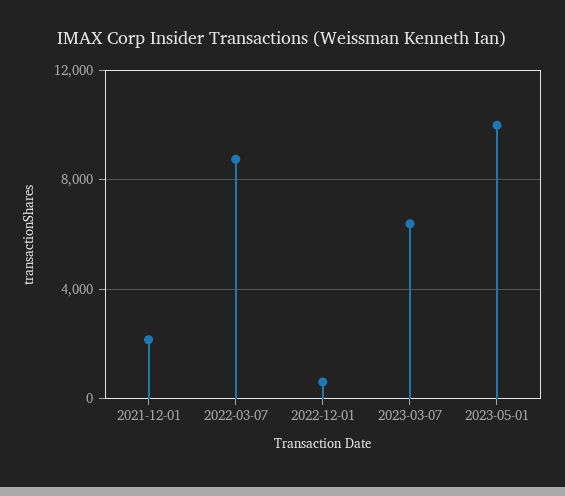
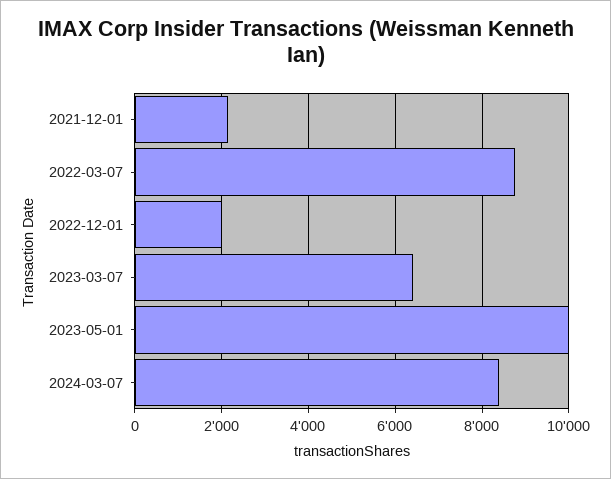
2022-12-01: 500 -> 2000
2024-03-07: none -> 8400

